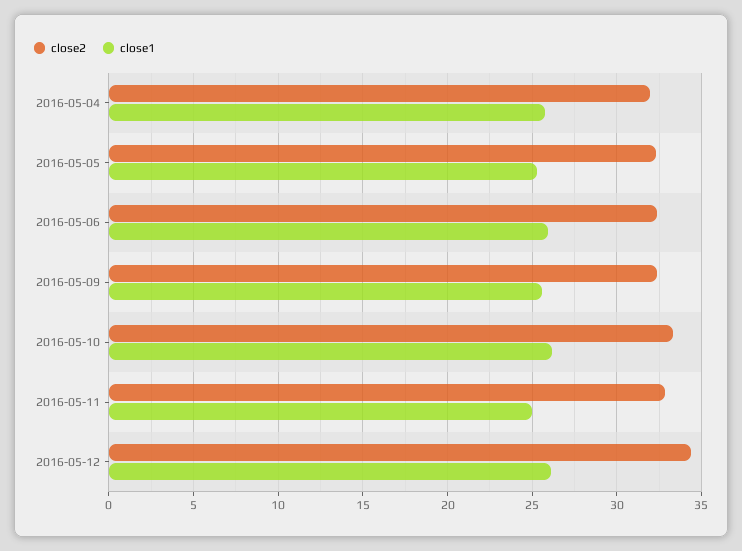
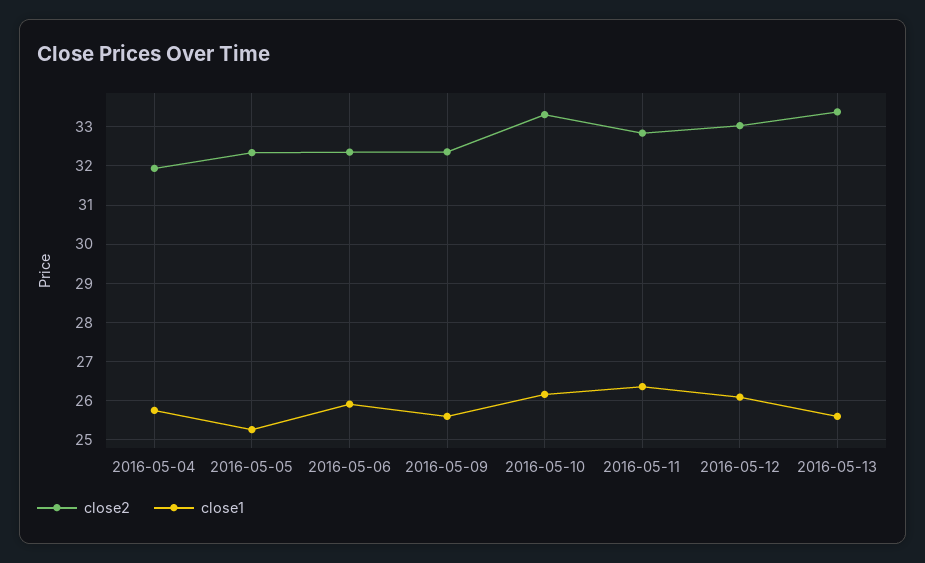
close1, 2016-05-11: 25 -> 26.4
close2, 2016-05-12: 34.5 -> 33
close2, 2016-05-13: none -> 33.4
close1, 2016-05-13: none -> 25.6

